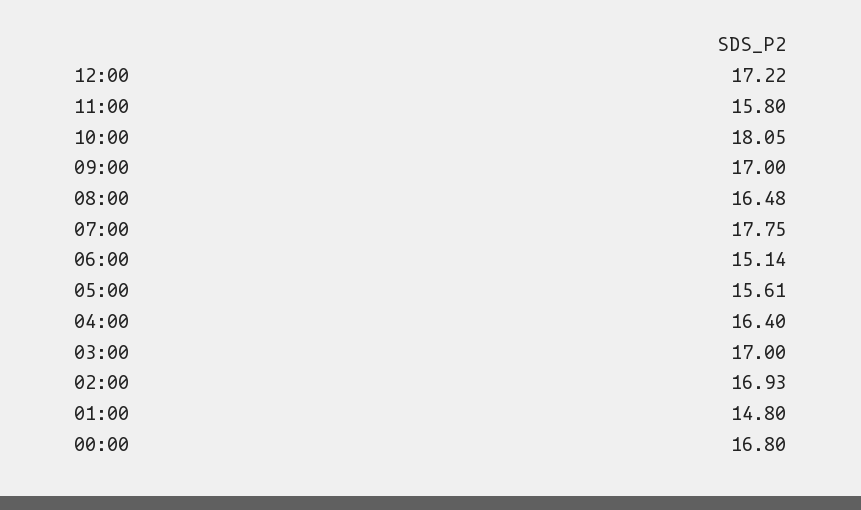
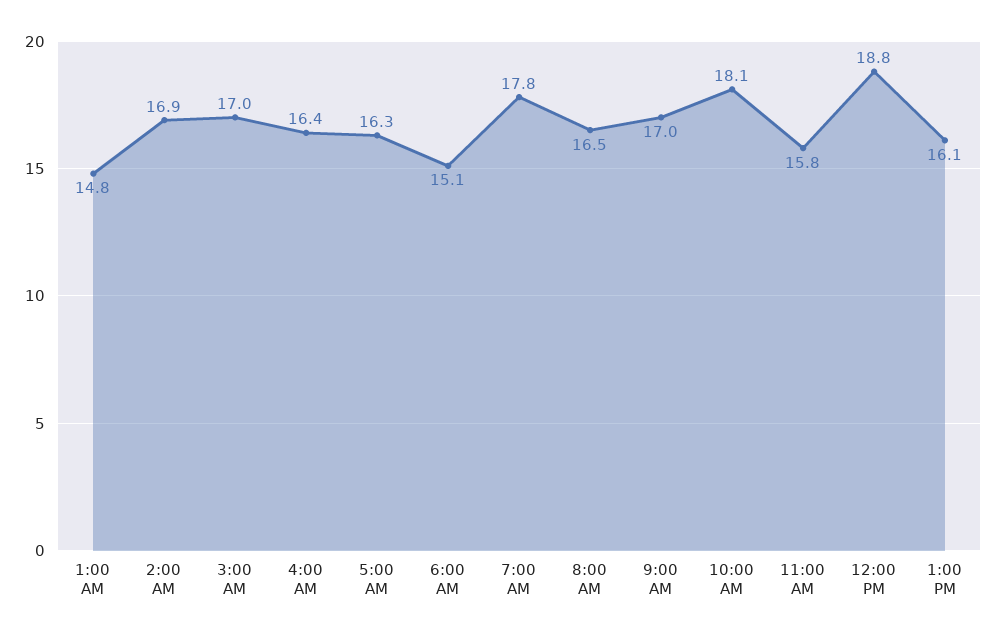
12:00: 17.22 -> 18.8
05:00: 15.61 -> 16.3
00:00: 16.8 -> none
1:00 PM: none -> 16.1

